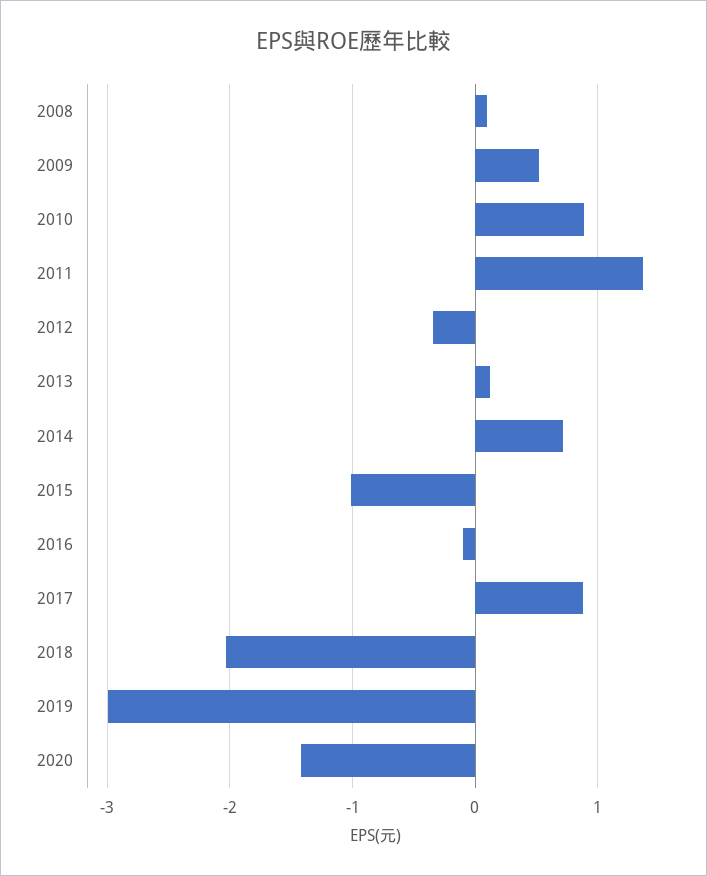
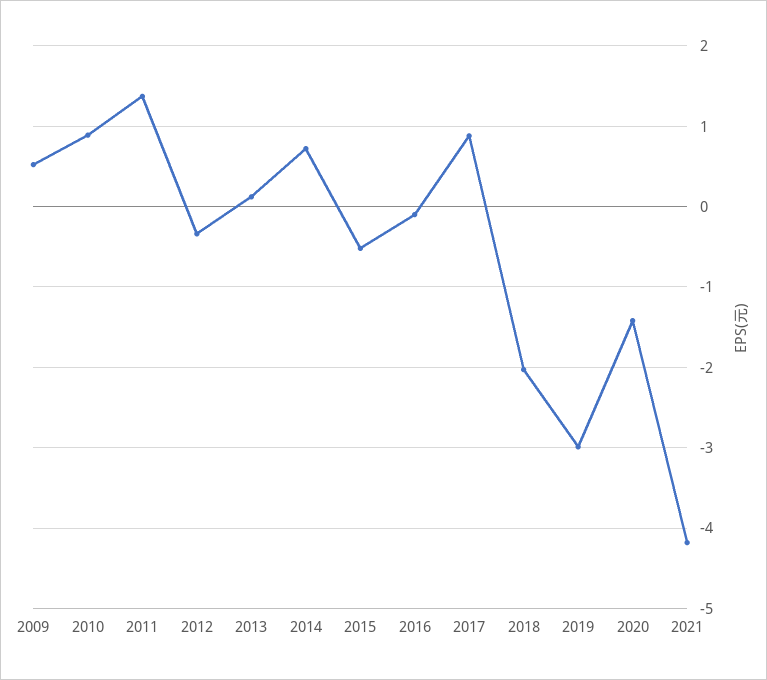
2008: 0.1 -> none
2015: -1 -> -0.5
2021: none -> -4.2

